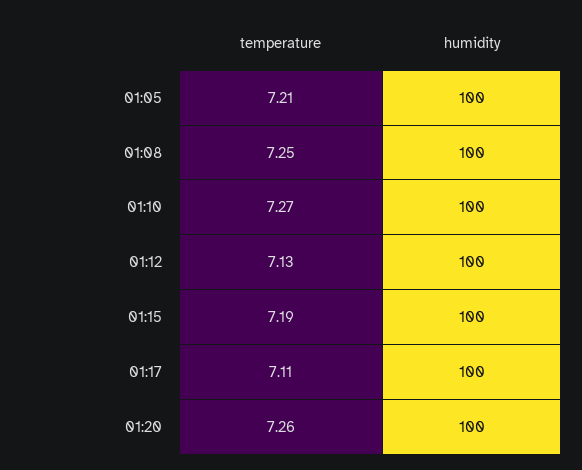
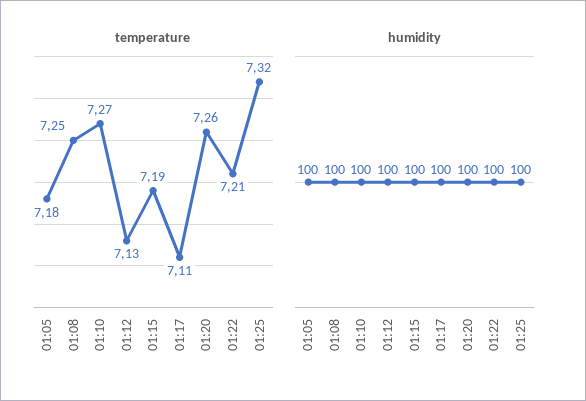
temperature, 01:05: 7.21 -> 7.18
temperature, 01:22: none -> 7.21
temperature, 01:25: none -> 7.32
humidity, 01:22: none -> 100
humidity, 01:25: none -> 100

